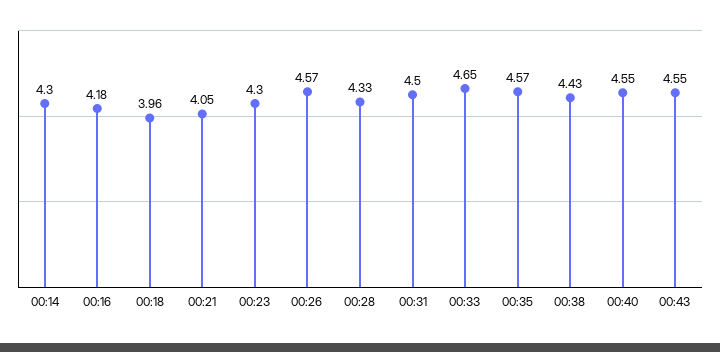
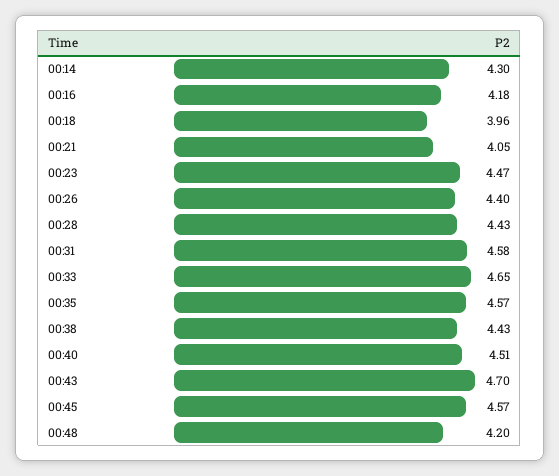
00:23: 4.3 -> 4.47
00:26: 4.57 -> 4.4
00:28: 4.33 -> 4.43
00:31: 4.5 -> 4.58
00:40: 4.55 -> 4.51
00:43: 4.55 -> 4.7
00:45: none -> 4.57
00:48: none -> 4.2

